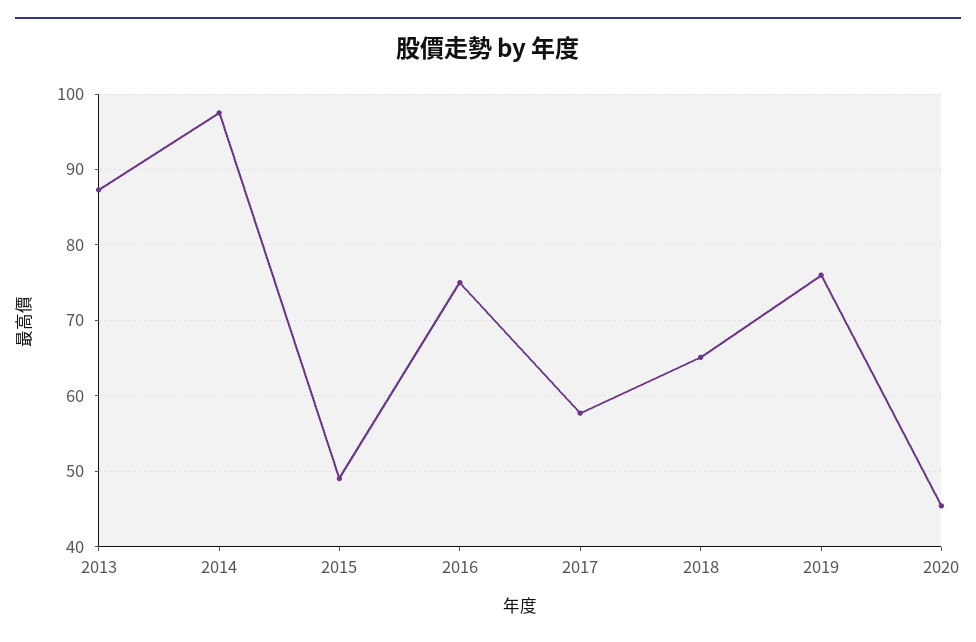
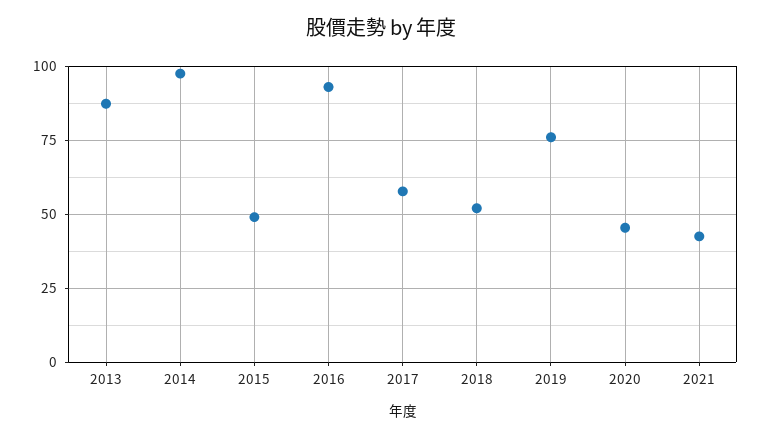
2016: 75 -> 92.5
2018: 65 -> 52.5
2021: none -> 42.5

